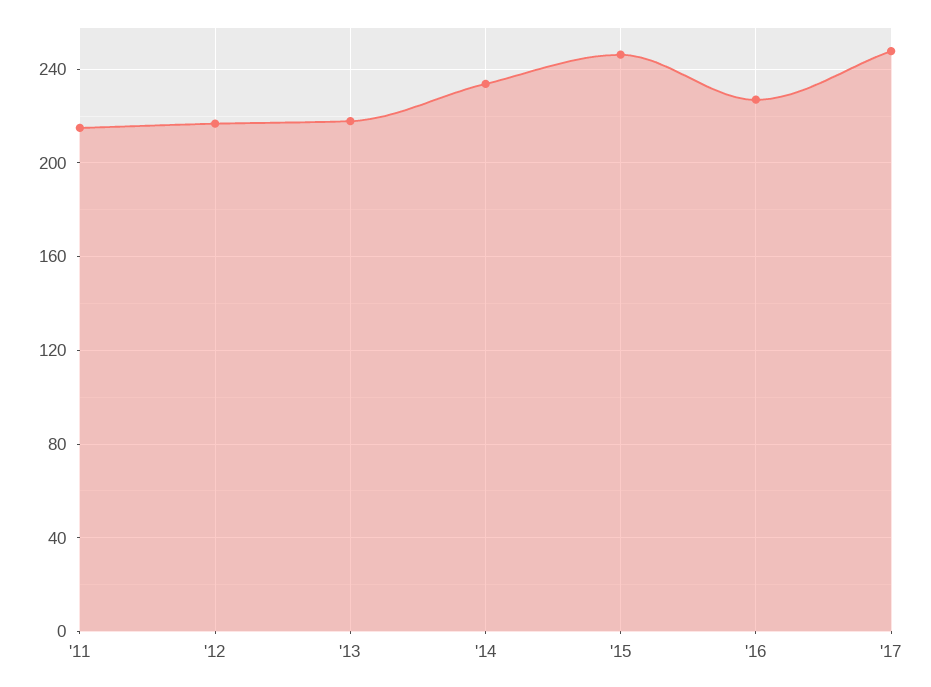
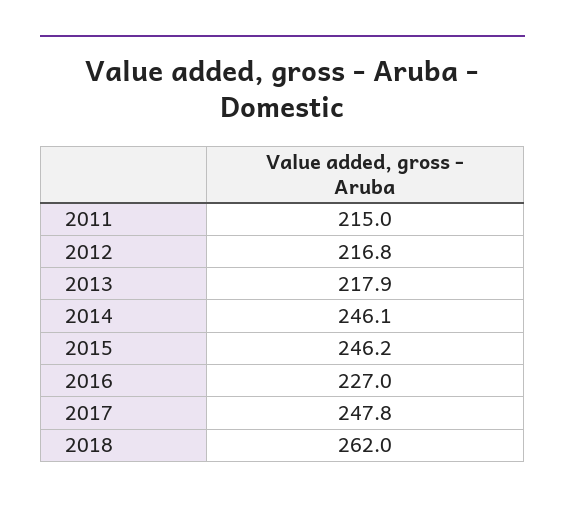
'14: 235 -> 246.1
2018: none -> 262

